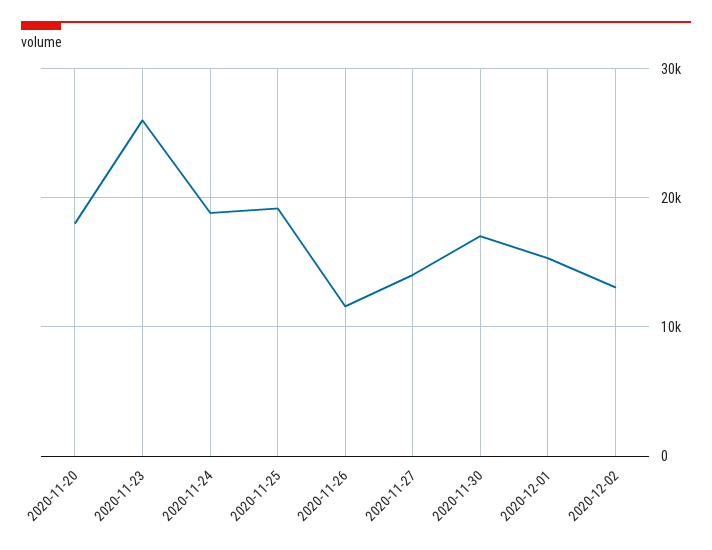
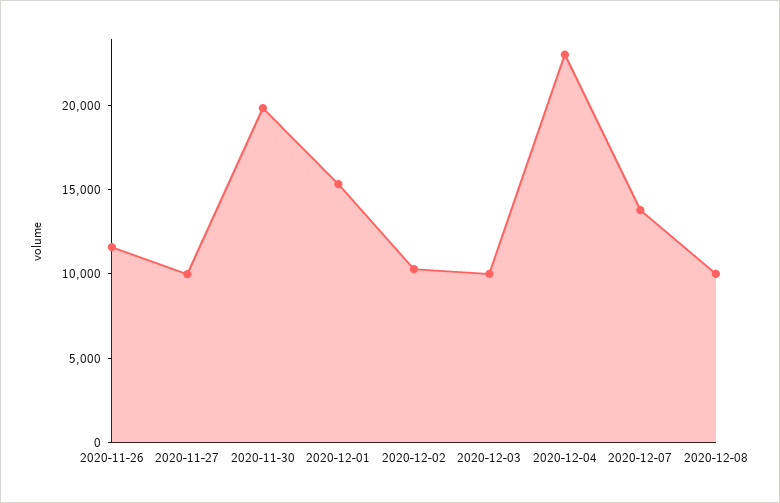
2020-11-20: 18000 -> none
2020-11-23: 26000 -> none
2020-11-24: 19000 -> none
2020-11-25: 19000 -> none
2020-11-27: 14000 -> 10000
2020-11-30: 17000 -> 20000
2020-12-02: 13000 -> 10000
2020-12-03: none -> 10000
2020-12-04: none -> 23000
2020-12-07: none -> 14000
2020-12-08: none -> 10000

